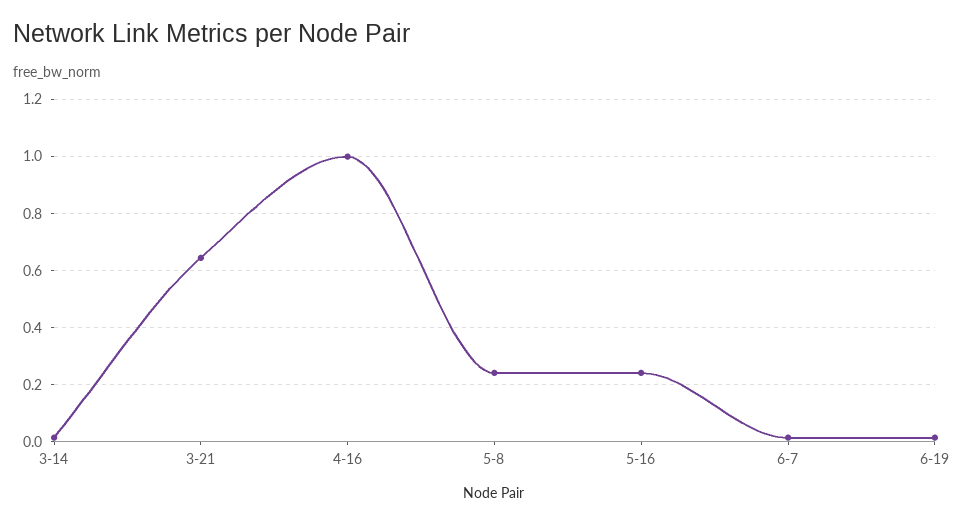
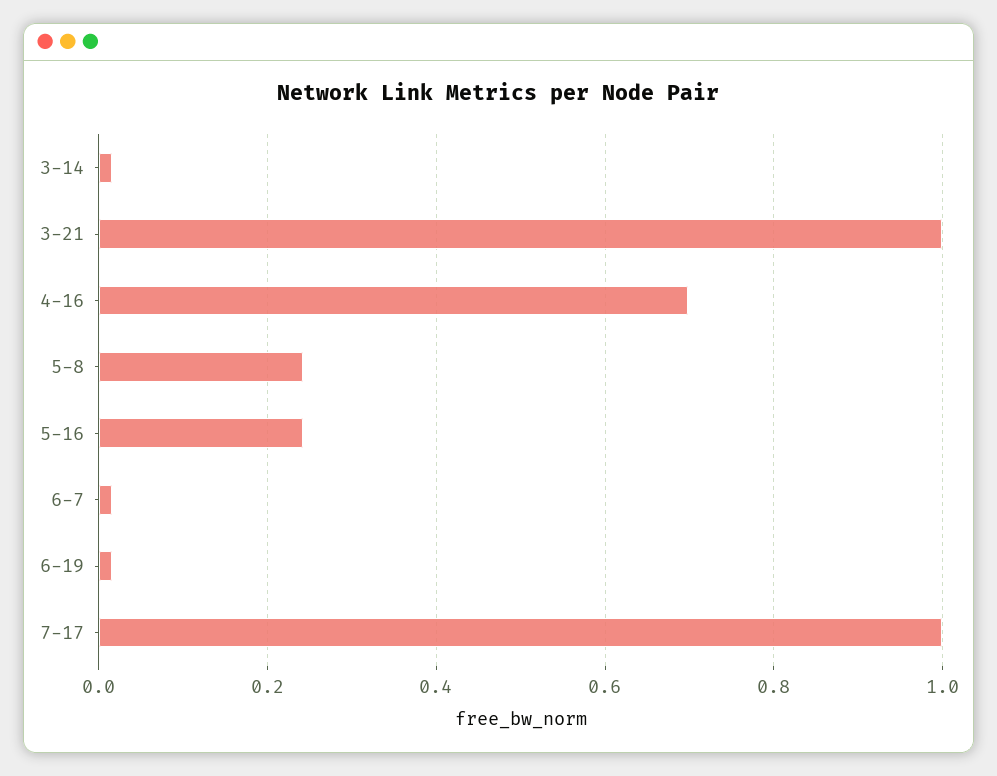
3-21: 0.65 -> 1
4-16: 1 -> 0.7
7-17: none -> 1

